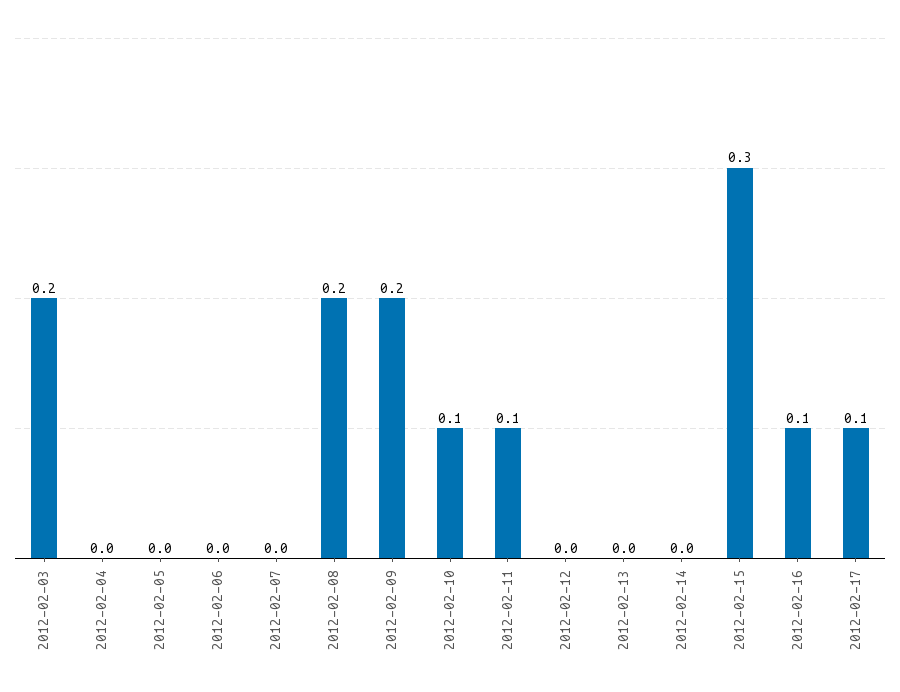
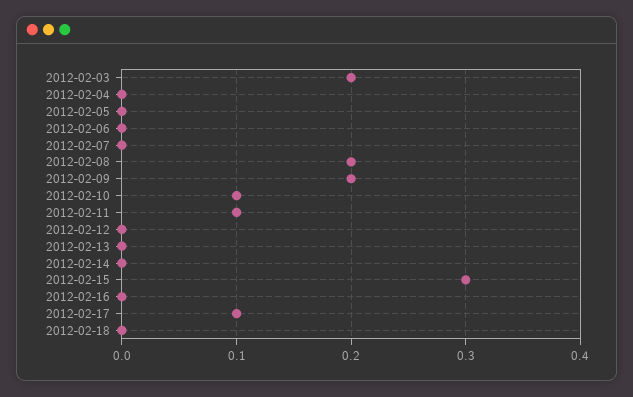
2012-02-16: 0.1 -> 0
2012-02-18: none -> 0

